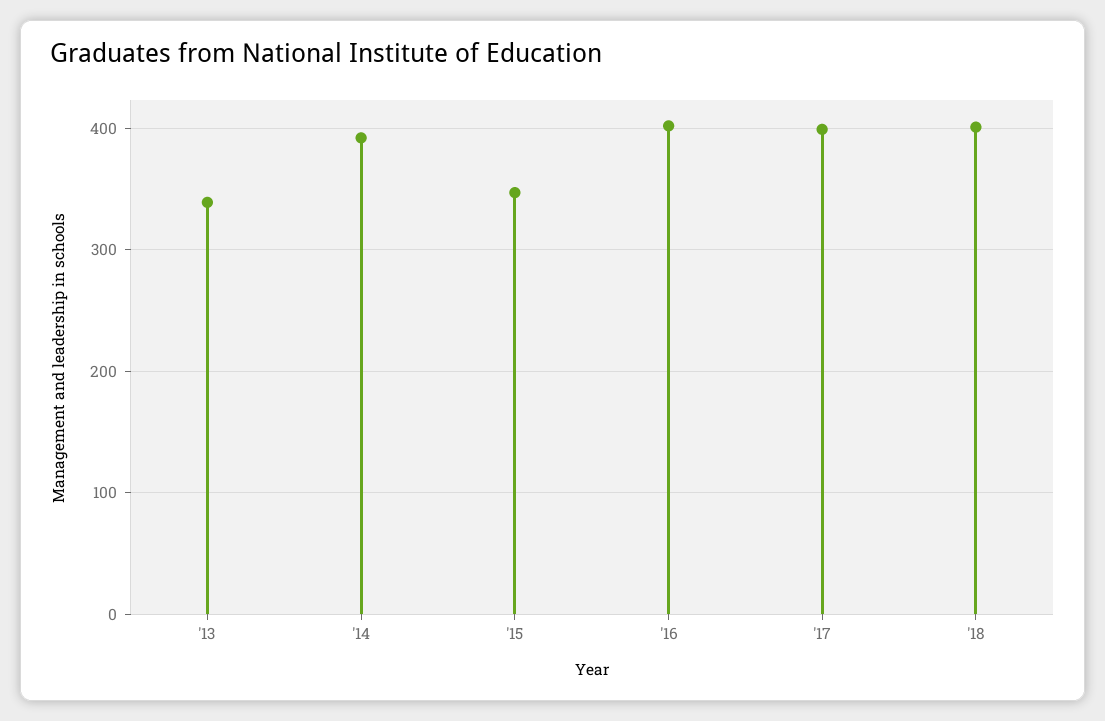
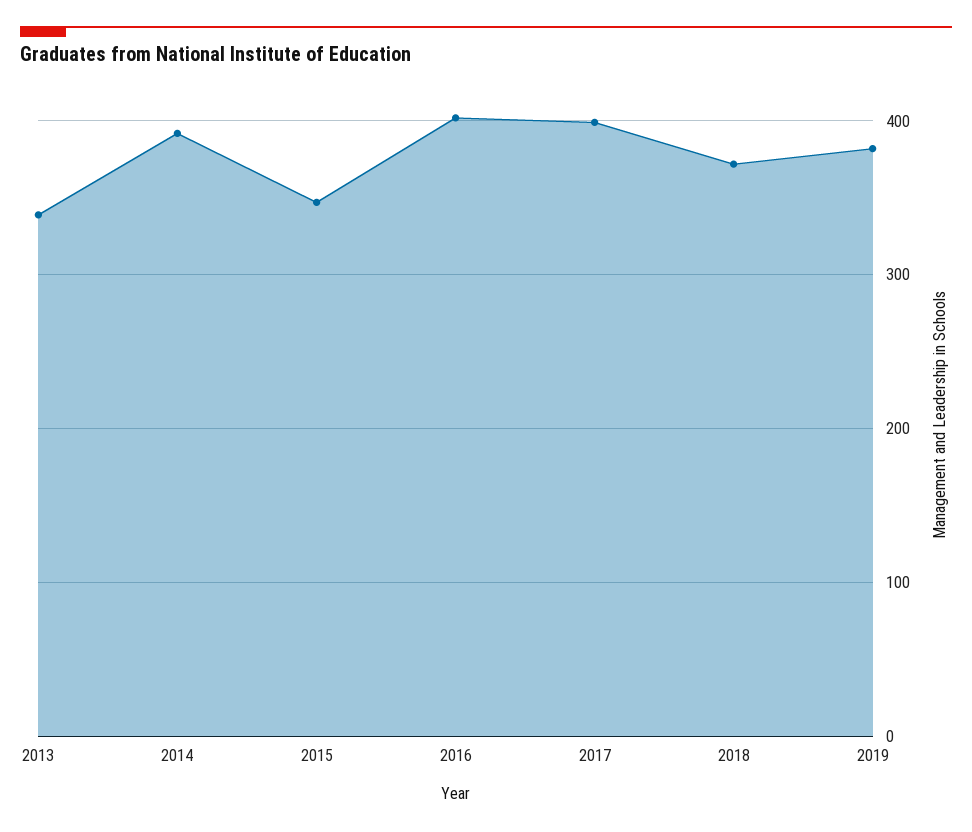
'18: 400 -> 370
2019: none -> 380

